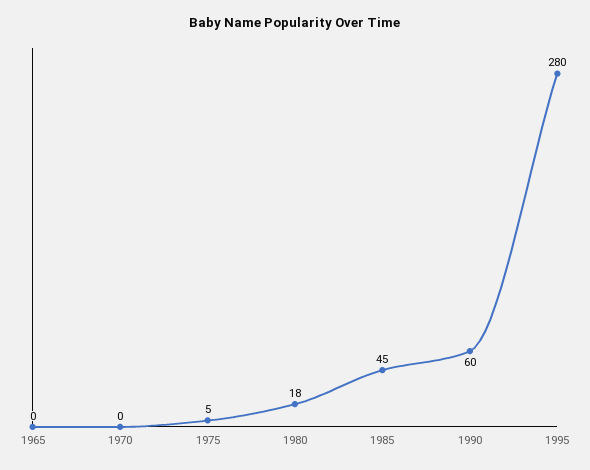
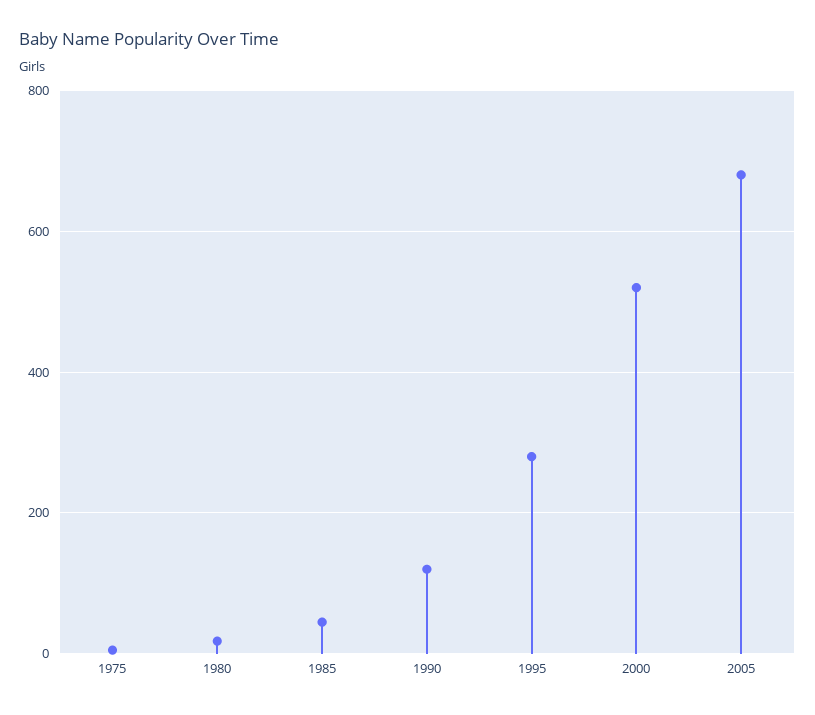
1965: 0 -> none
1970: 0 -> none
1990: 60 -> 120
2000: none -> 520
2005: none -> 680

